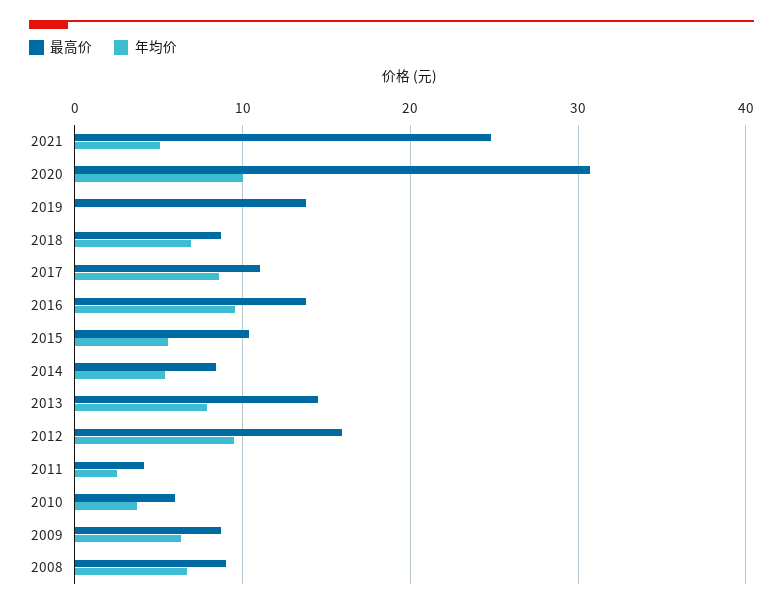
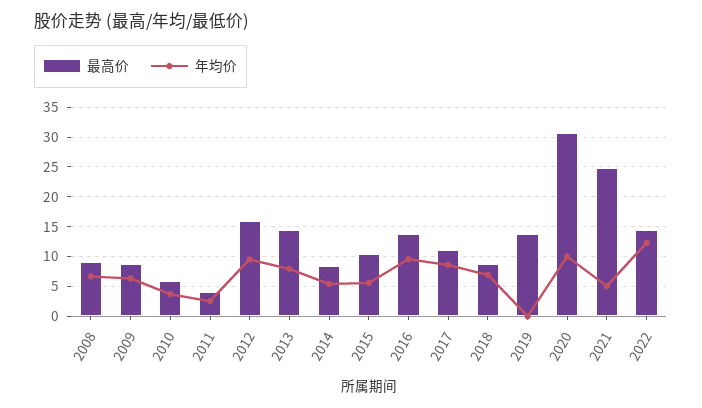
最高价, 2022: none -> 15
年均价, 2022: none -> 12.5

